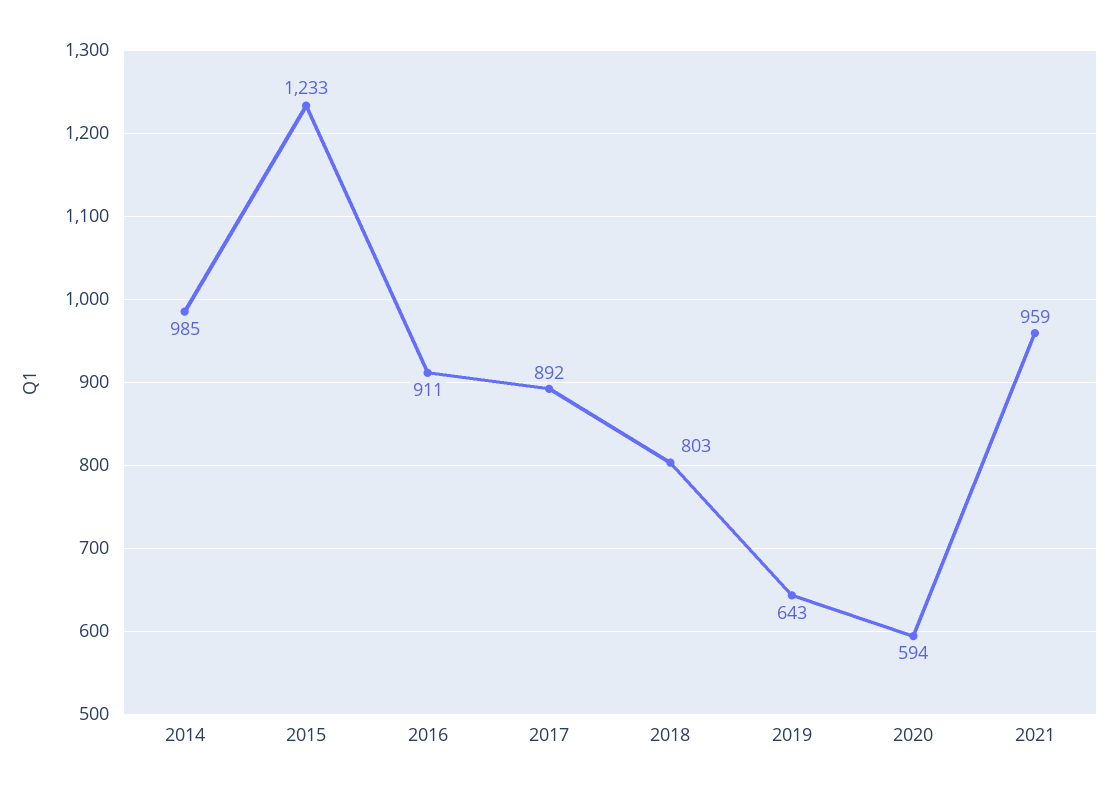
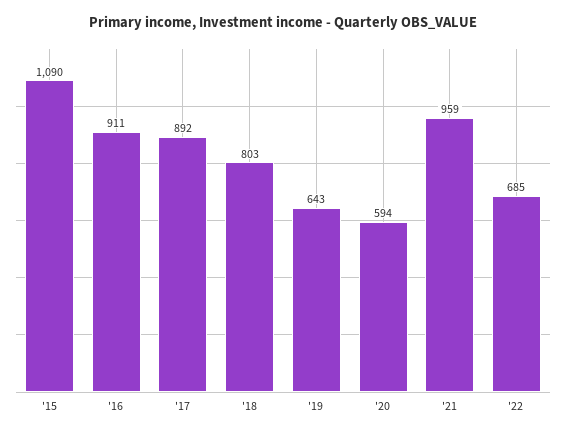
2014: 985 -> none
2015: 1233 -> 1090
'22: none -> 685

